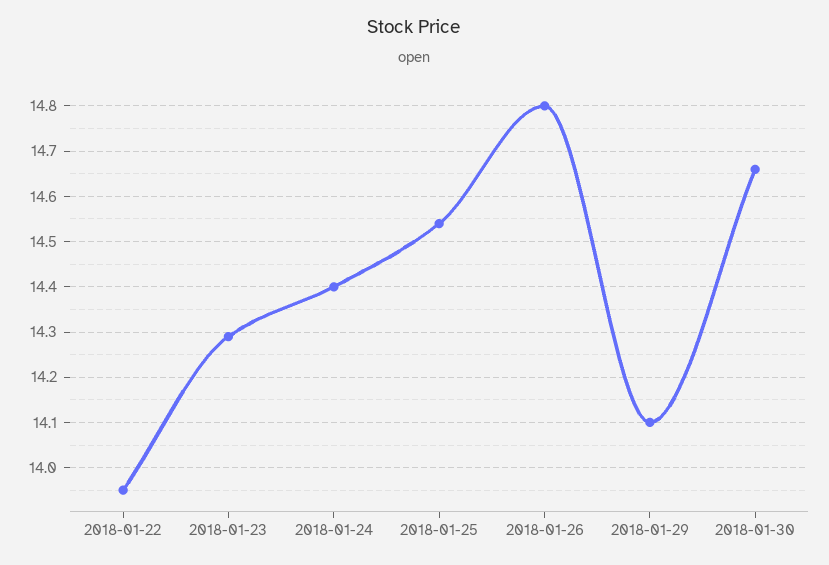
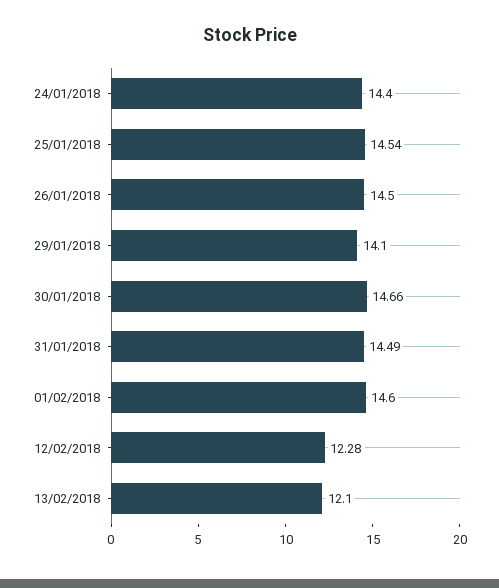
2018-01-22: 13.95 -> none
2018-01-23: 14.3 -> none
2018-01-26: 14.8 -> 14.5
31/01/2018: none -> 14.49
01/02/2018: none -> 14.6
12/02/2018: none -> 12.28
13/02/2018: none -> 12.1

